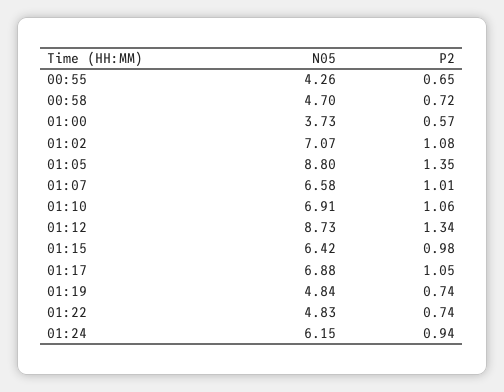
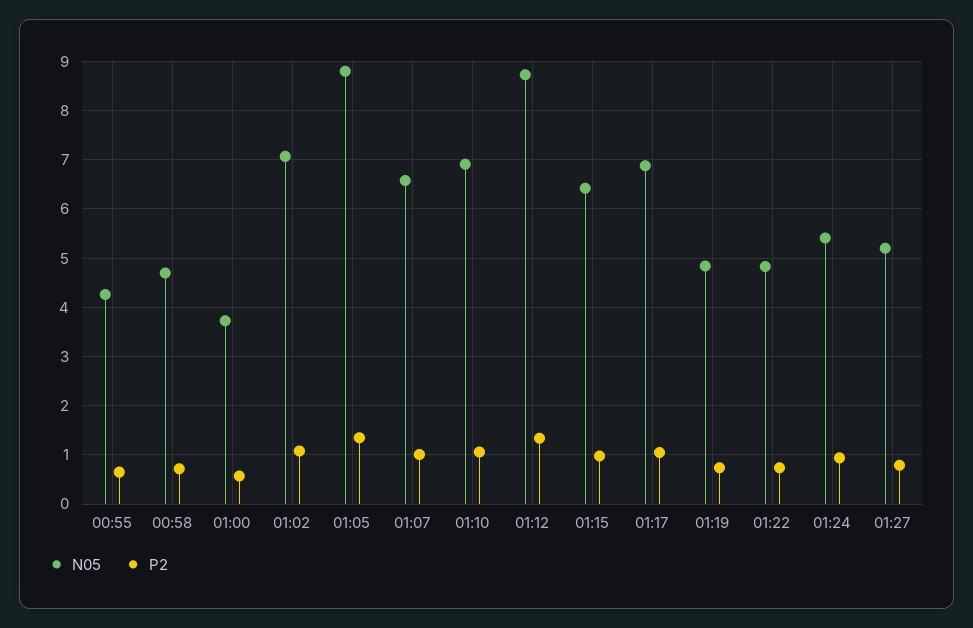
N05, 01:24: 6.15 -> 5.4
N05, 01:27: none -> 5.2
P2, 01:27: none -> 0.8

